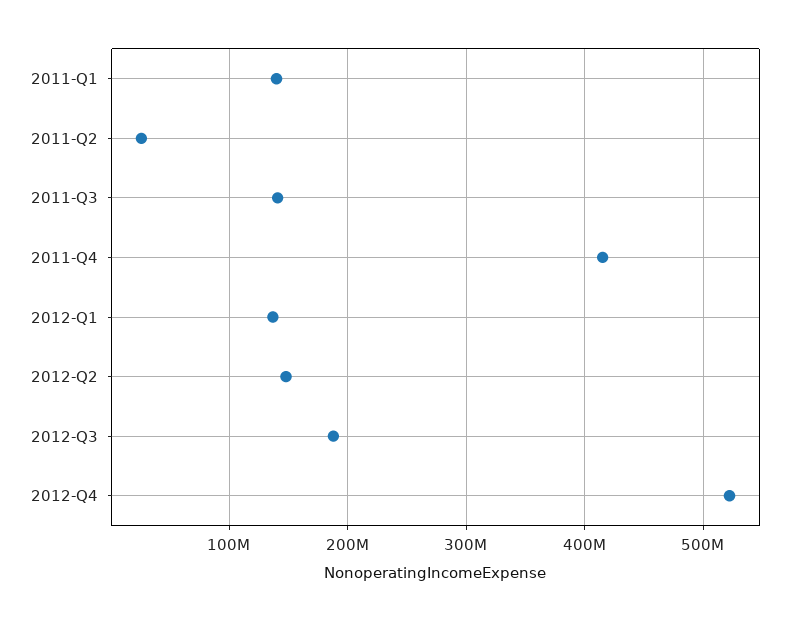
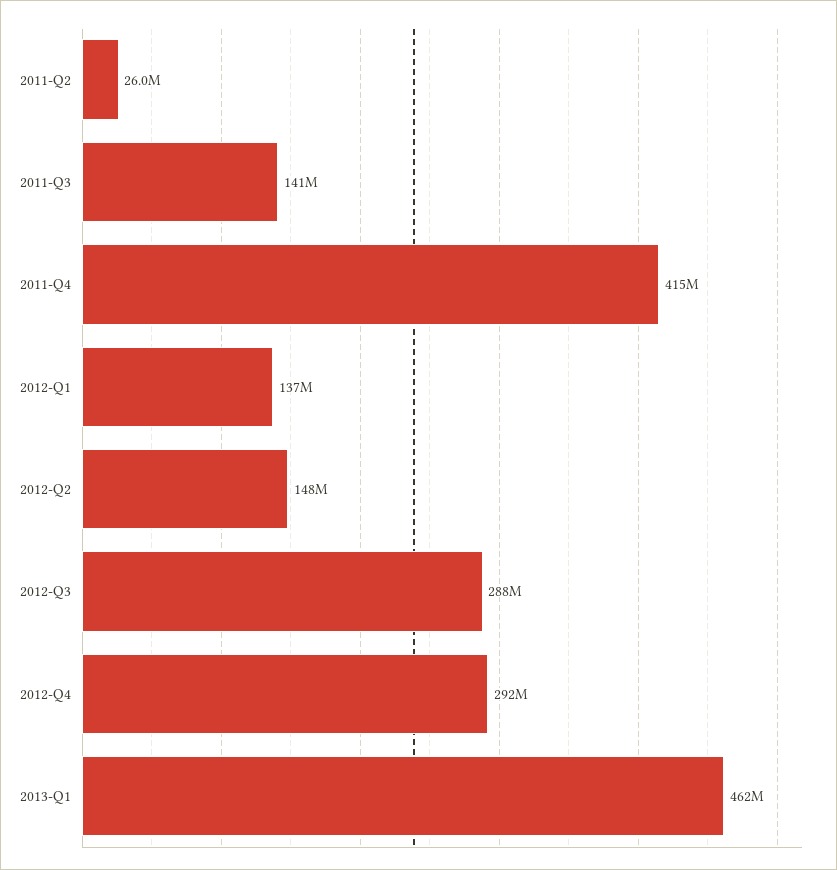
2011-Q1: 140000000 -> none
2012-Q3: 190000000 -> 288000000
2012-Q4: 520000000 -> 292000000
2013-Q1: none -> 462000000

